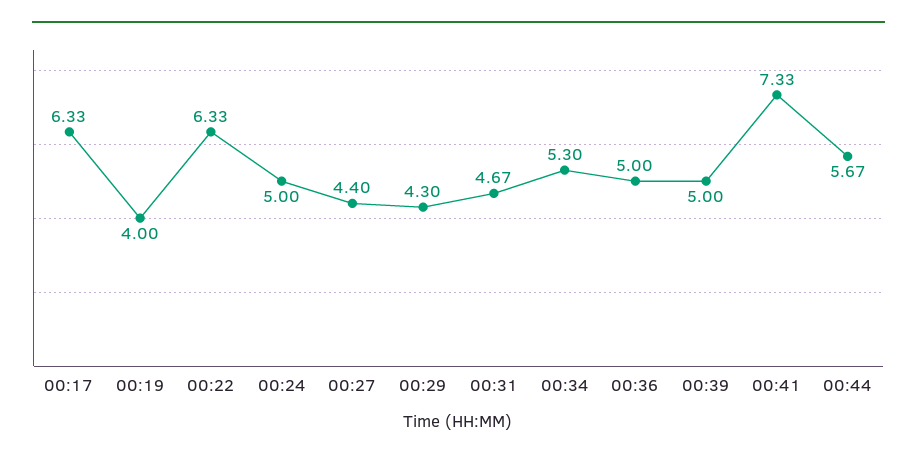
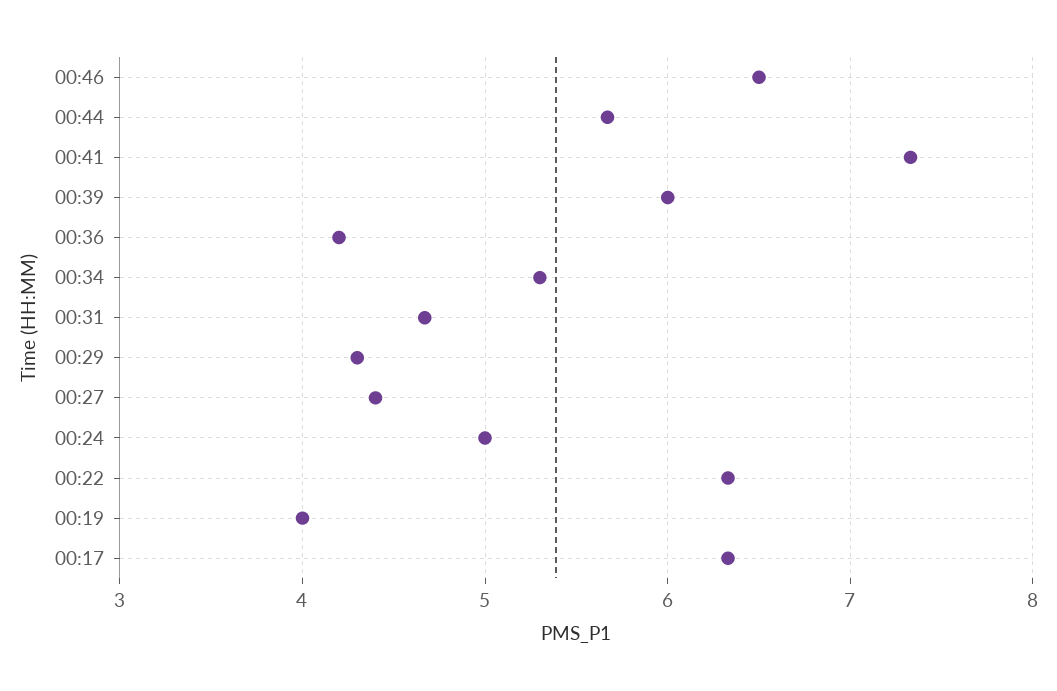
00:36: 5 -> 4.2
00:39: 5 -> 6
00:46: none -> 6.5

